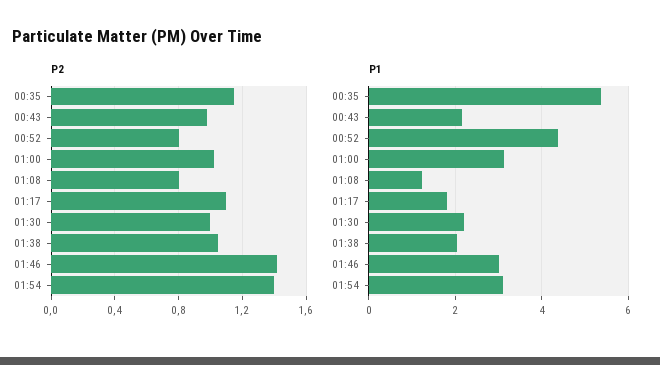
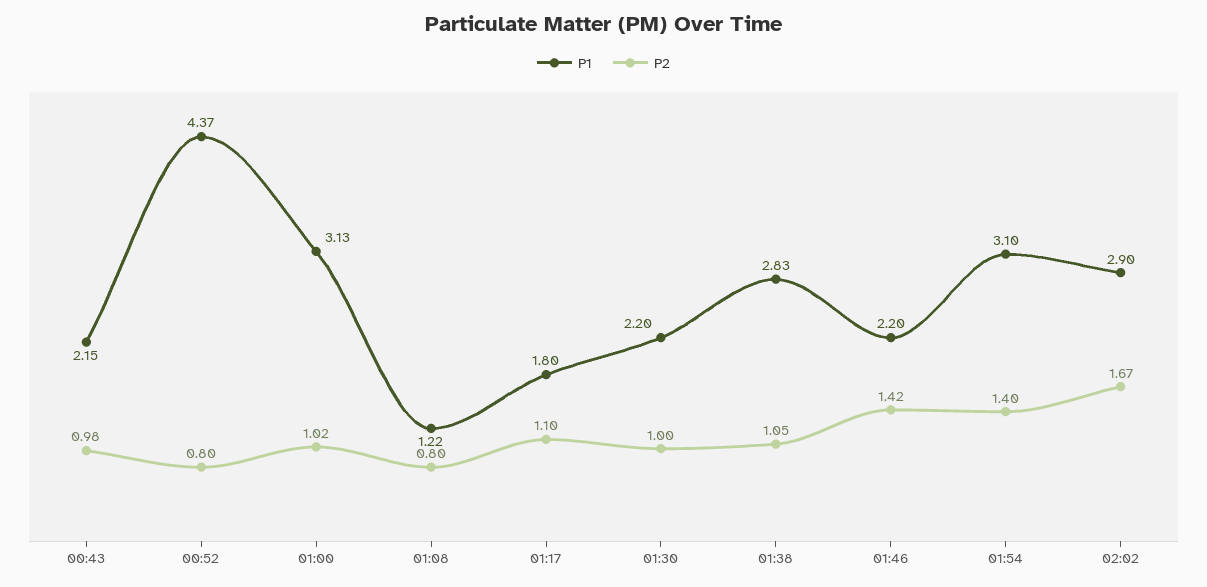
P2, 00:35: 1.15 -> none
P1, 00:35: 5.4 -> none
P1, 01:38: 2 -> 2.83
P1, 01:46: 3 -> 2.2
P1, 02:02: none -> 2.9
P2, 02:02: none -> 1.67

